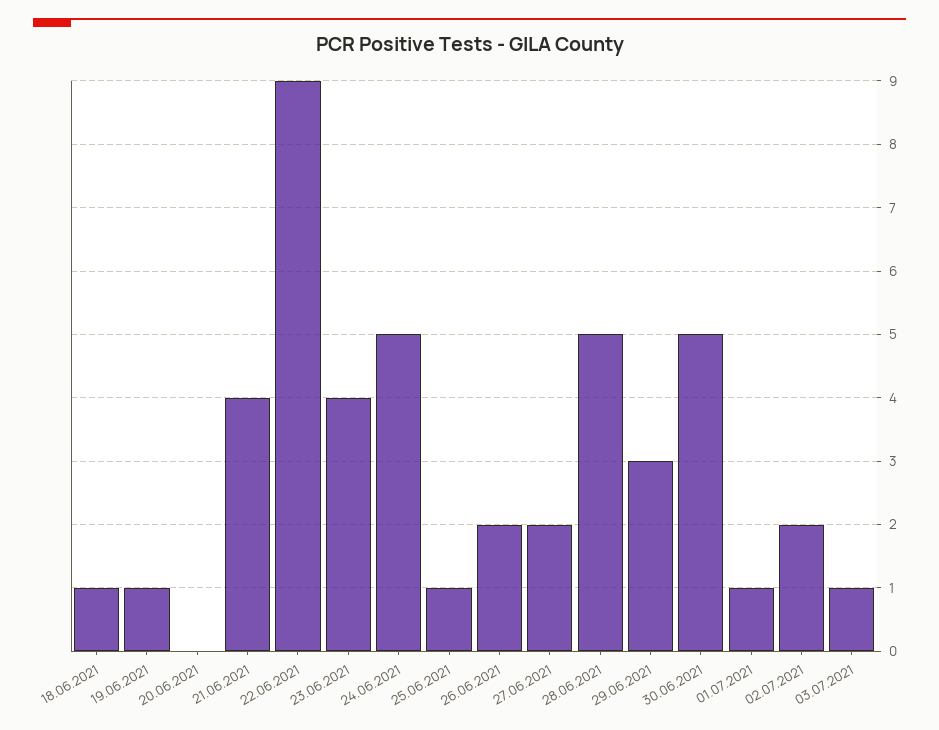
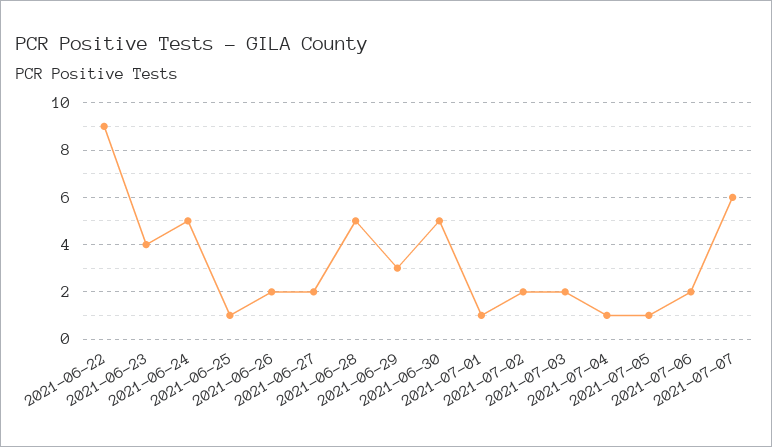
18.06.2021: 1 -> none
19.06.2021: 1 -> none
20.06.2021: 0 -> none
21.06.2021: 4 -> none
03.07.2021: 1 -> 2
2021-07-04: none -> 1
2021-07-05: none -> 1
2021-07-06: none -> 2
2021-07-07: none -> 6

